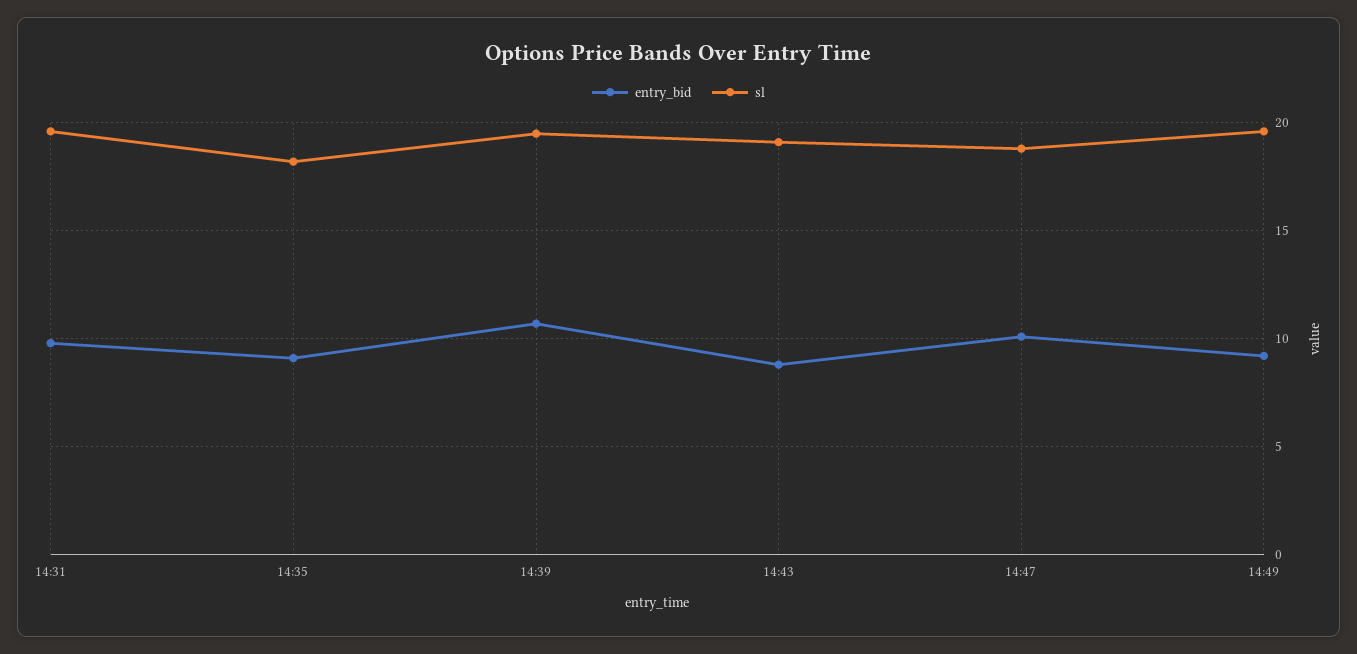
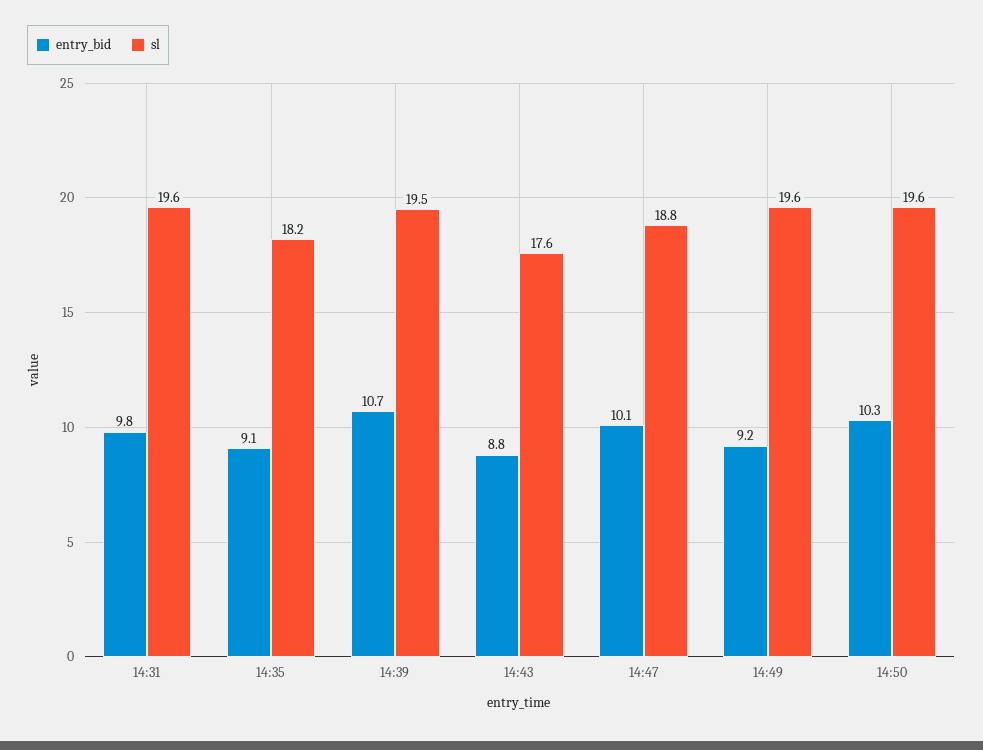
sl, 14:43: 19 -> 17.6
entry_bid, 14:50: none -> 10.3
sl, 14:50: none -> 19.6

